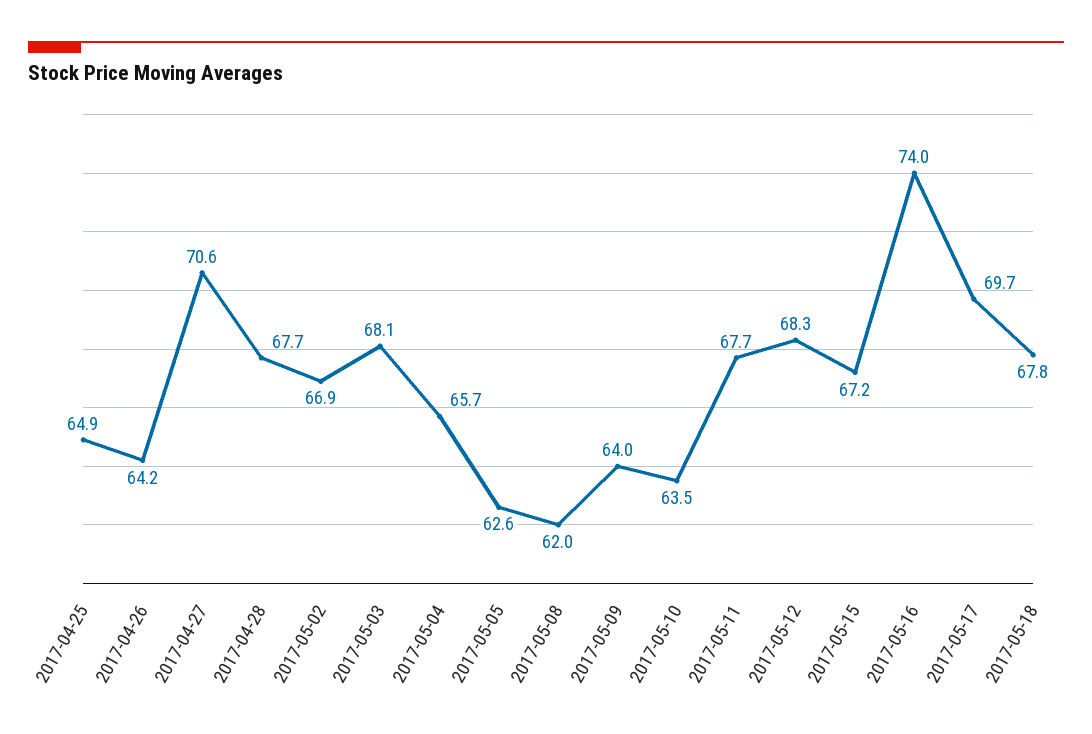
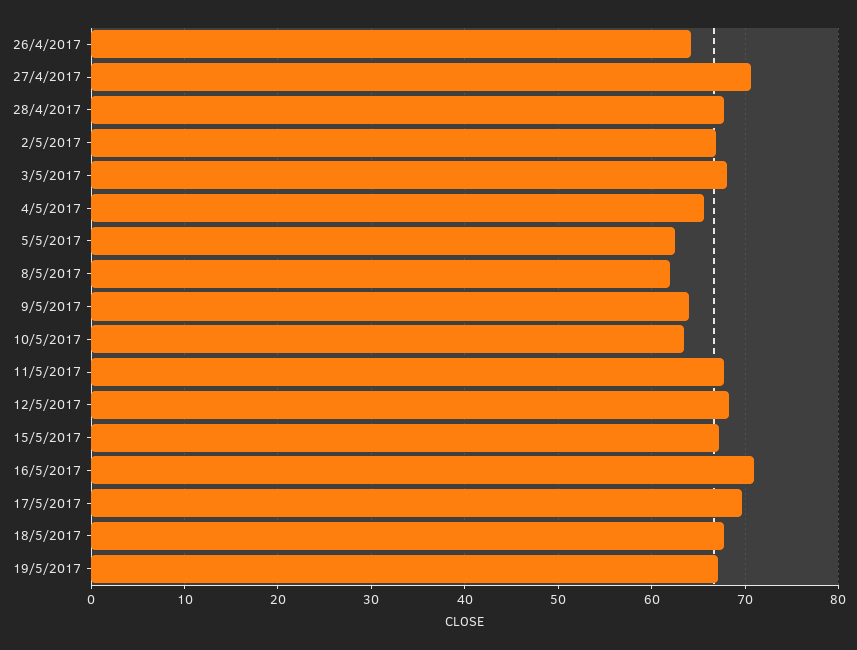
2017-04-25: 64.9 -> none
2017-05-16: 74 -> 71
19/5/2017: none -> 67

